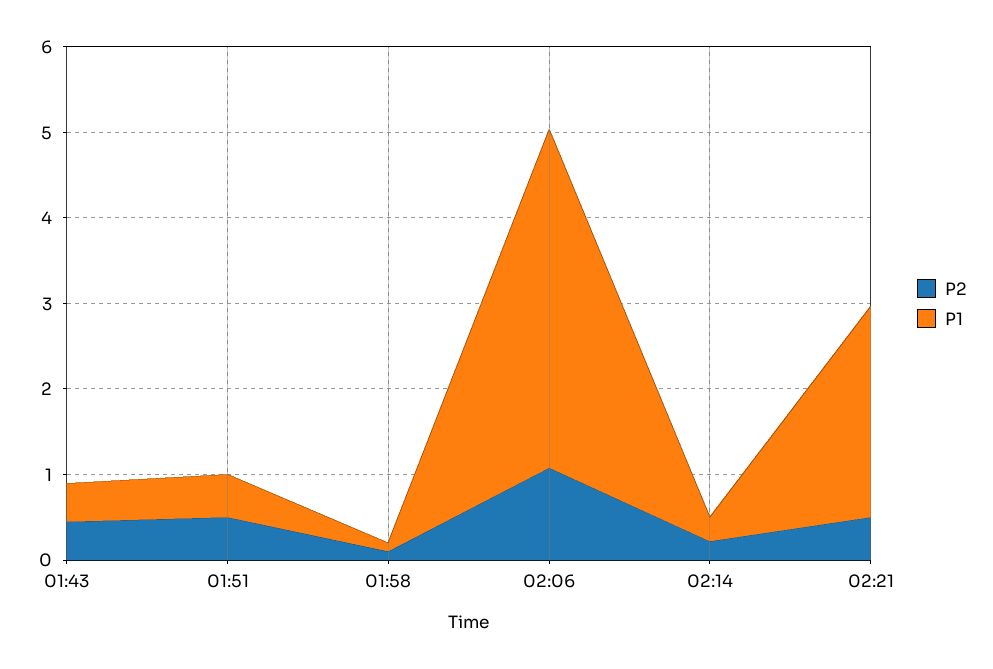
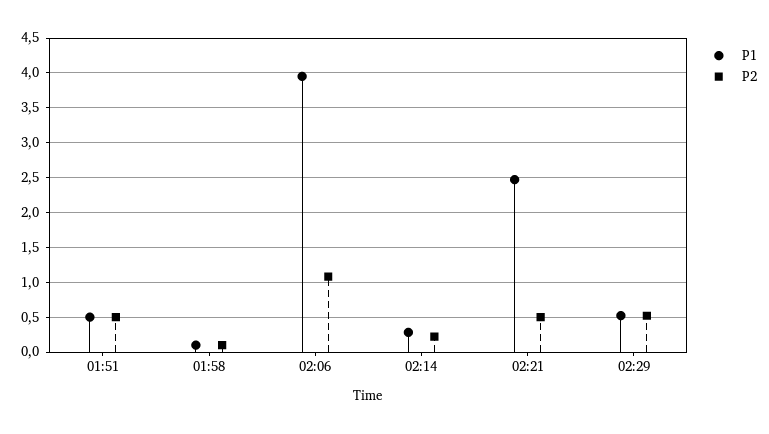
P2, 01:43: 0.4 -> none
P1, 01:43: 0.4 -> none
P1, 02:29: none -> 0.5
P2, 02:29: none -> 0.5

